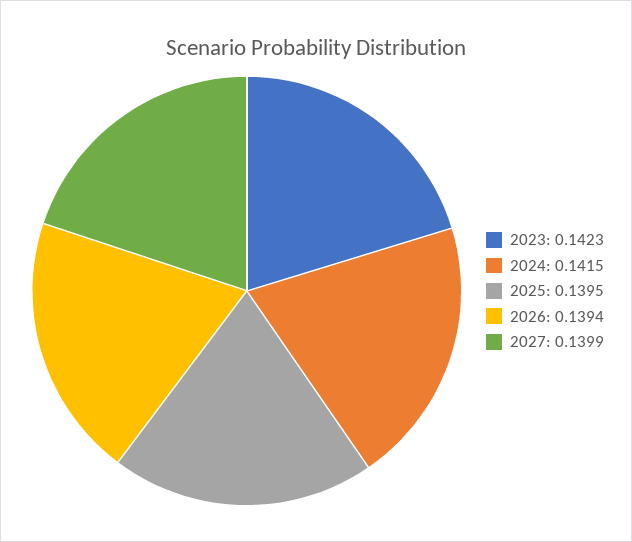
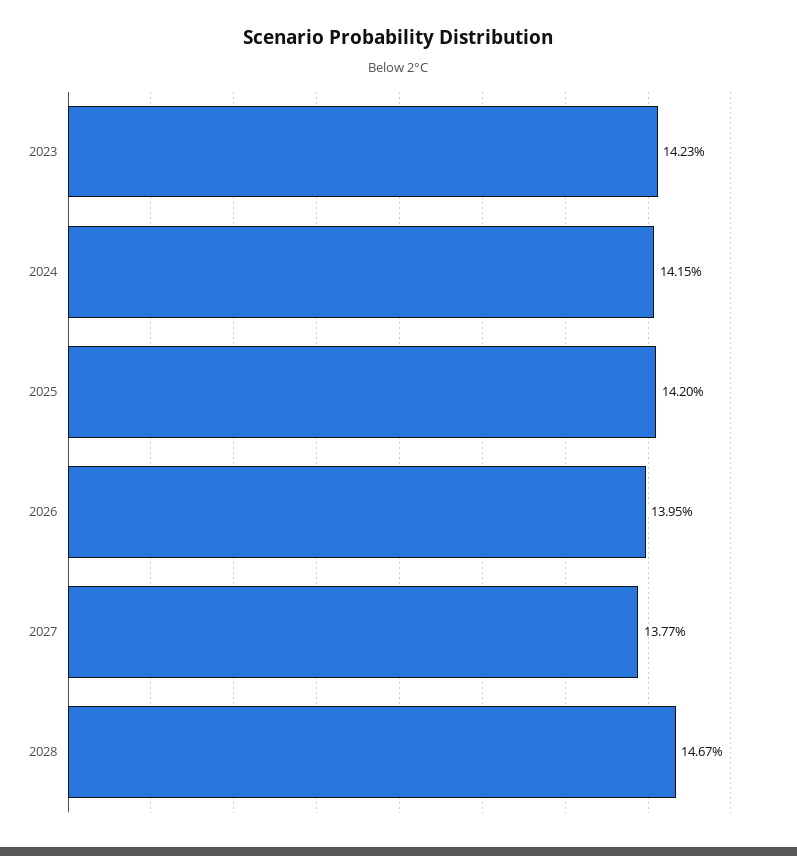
2025: 0.1395 -> 0.142
2026: 0.1394 -> 0.1395
2027: 0.1399 -> 0.1377
2028: none -> 0.1467

